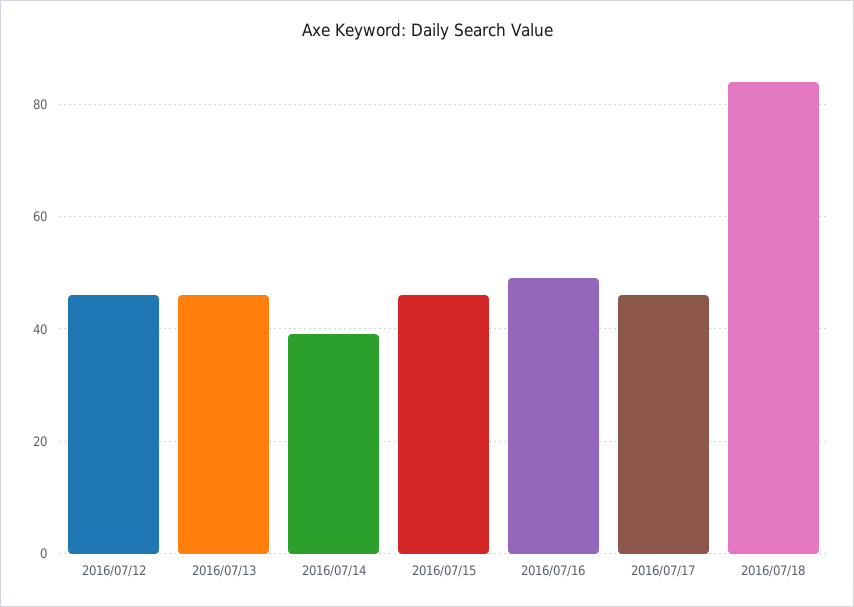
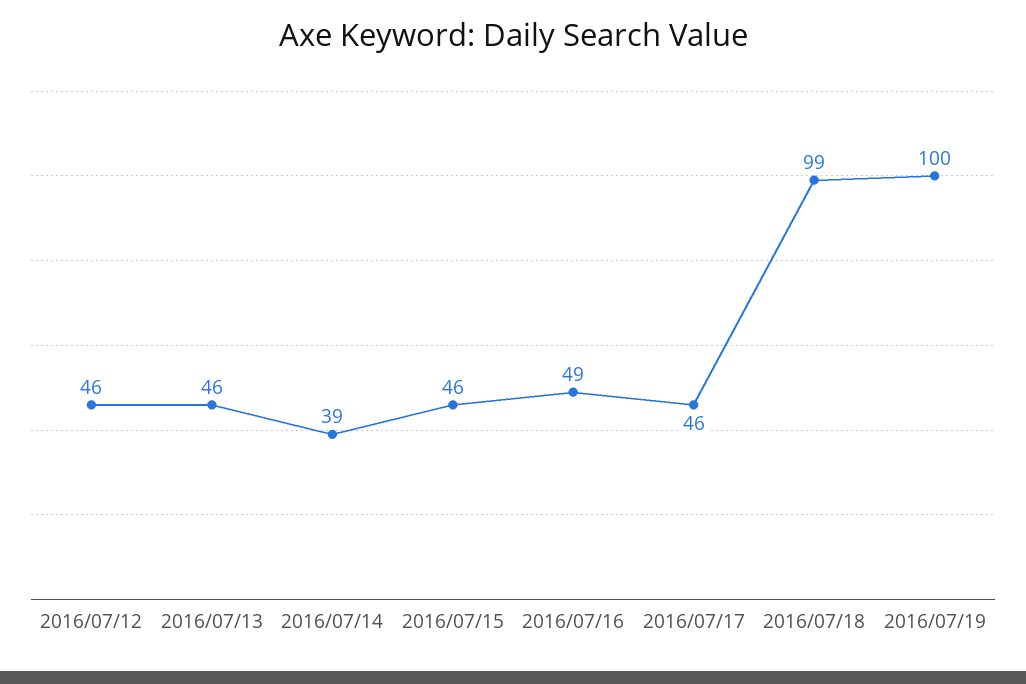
2016/07/18: 85 -> 99
2016/07/19: none -> 100

